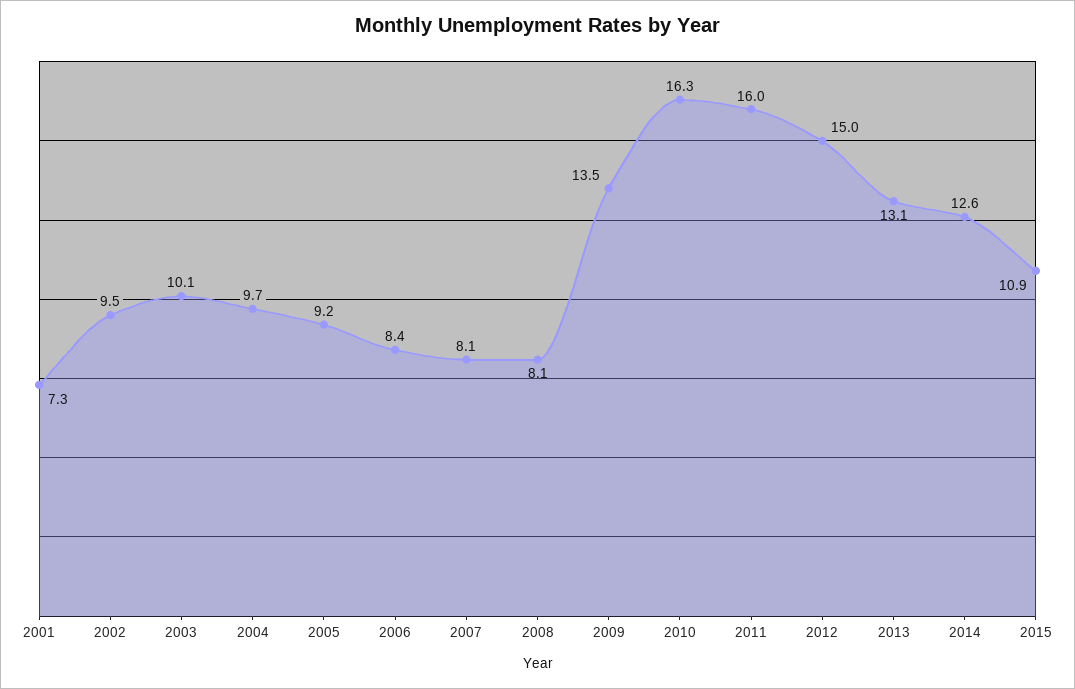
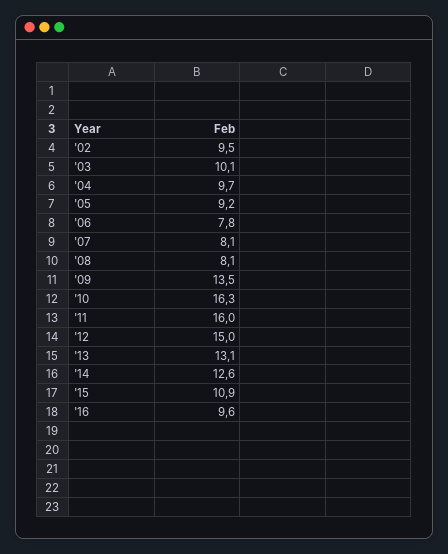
2001: 7.3 -> none
2006: 8.4 -> 7.8
'16: none -> 9.6

